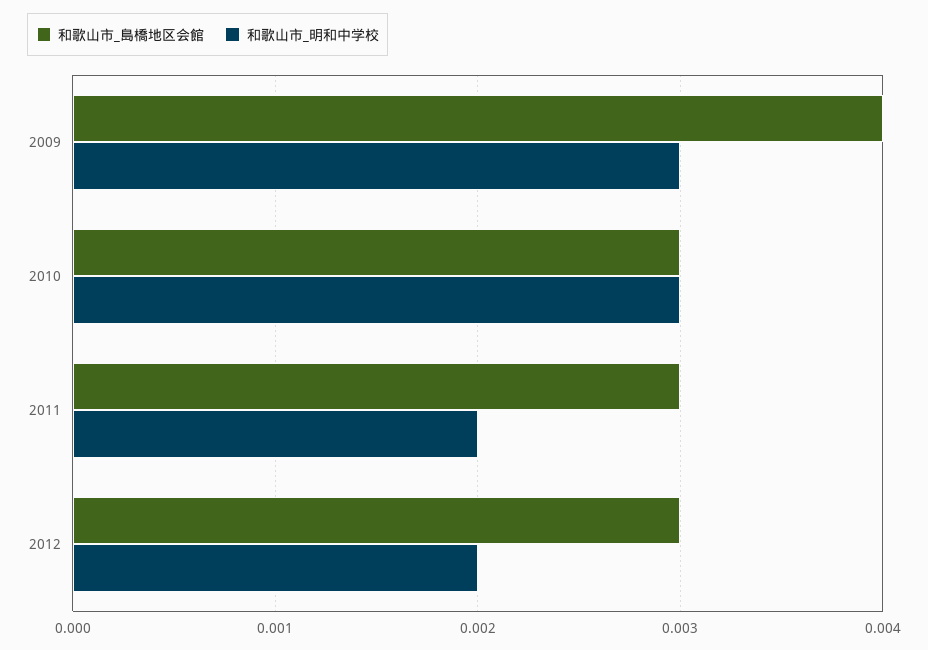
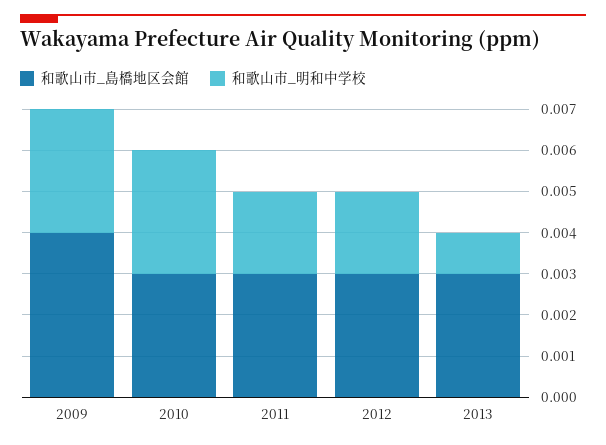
和歌山市_島橋地区会館, 2013: none -> 0.003
和歌山市_明和中学校, 2013: none -> 0.001

